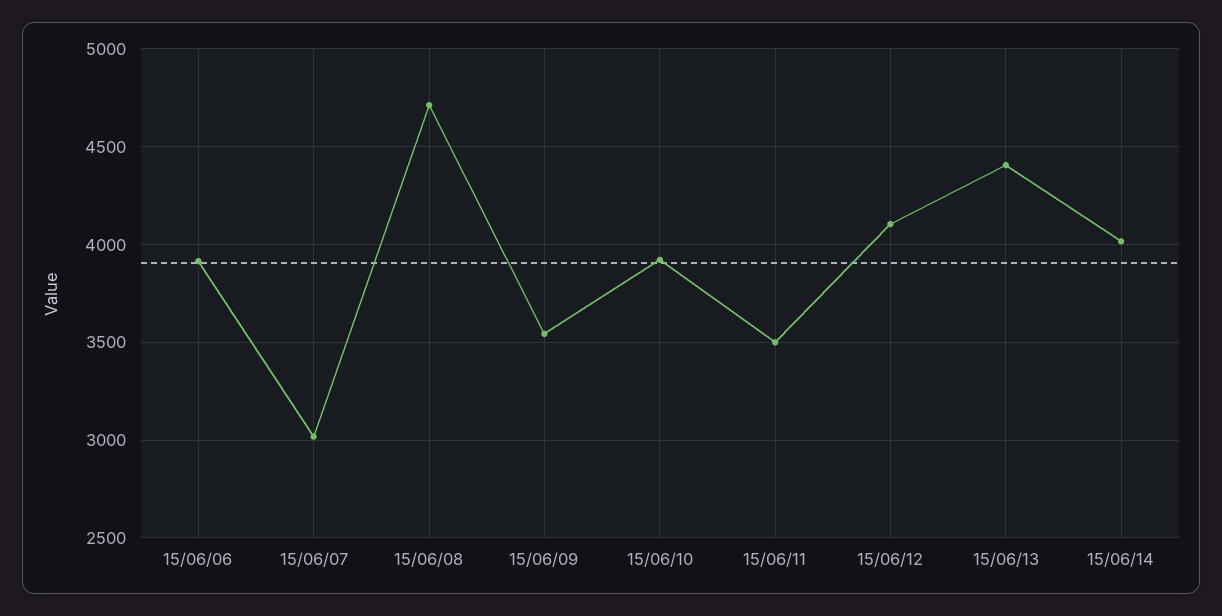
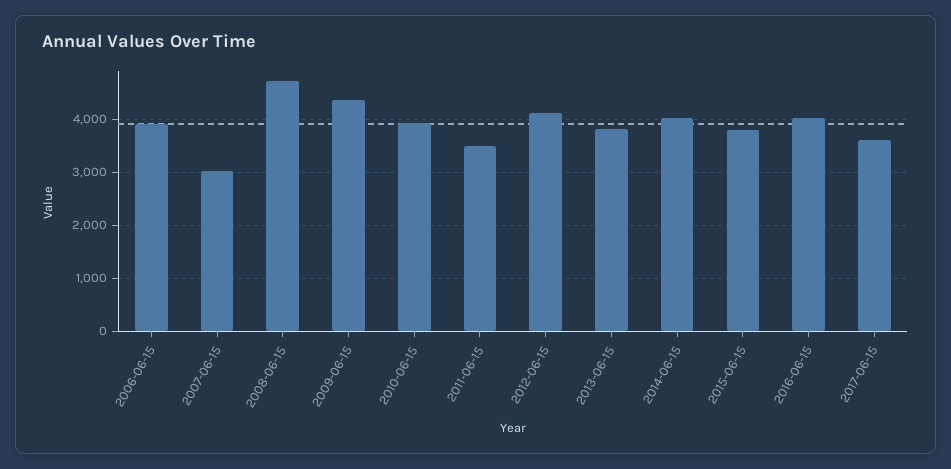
15/06/09: 3550 -> 4400
15/06/13: 4400 -> 3800
2015-06-15: none -> 3800
2016-06-15: none -> 4000
2017-06-15: none -> 3600

